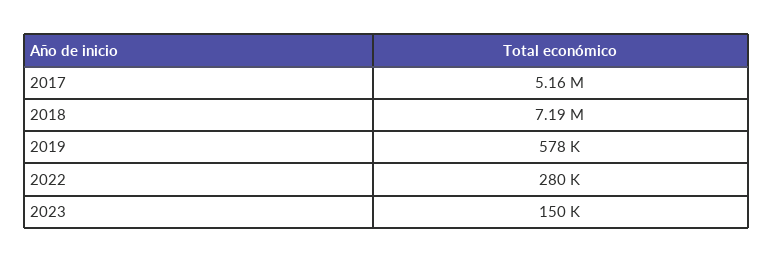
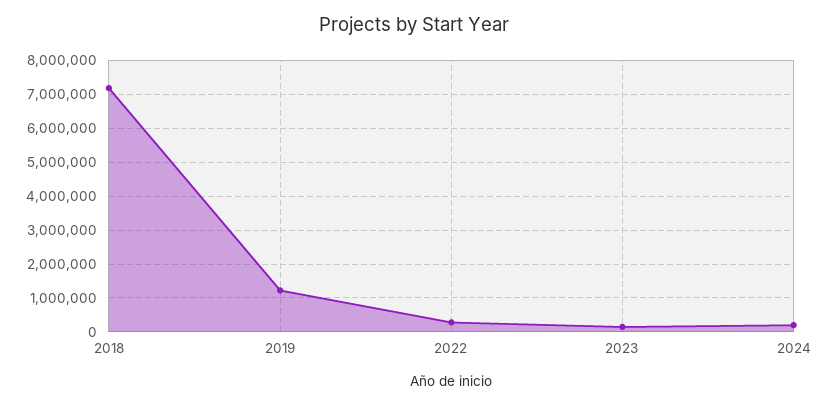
2017: 5160000 -> none
2019: 578000 -> 1200000
2024: none -> 200000

